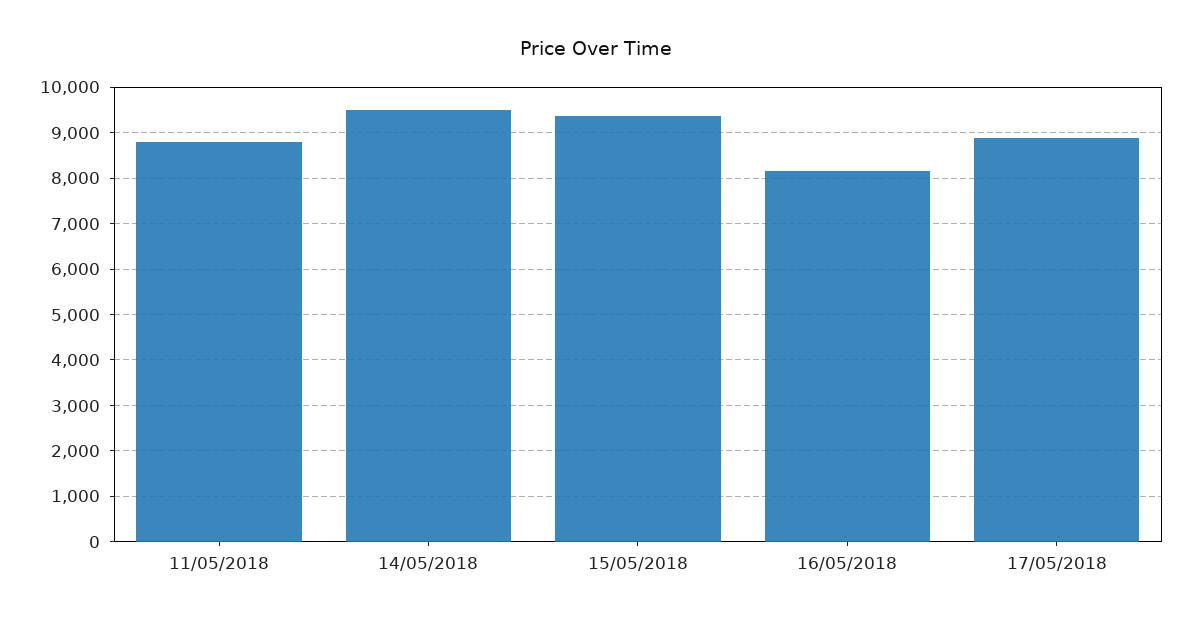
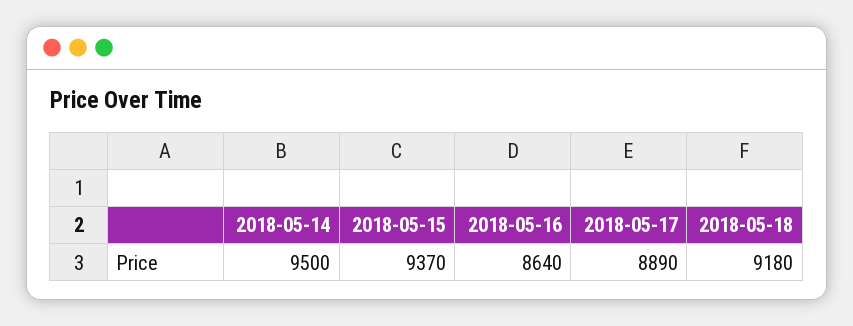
11/05/2018: 8800 -> none
16/05/2018: 8200 -> 8640
2018-05-18: none -> 9180

